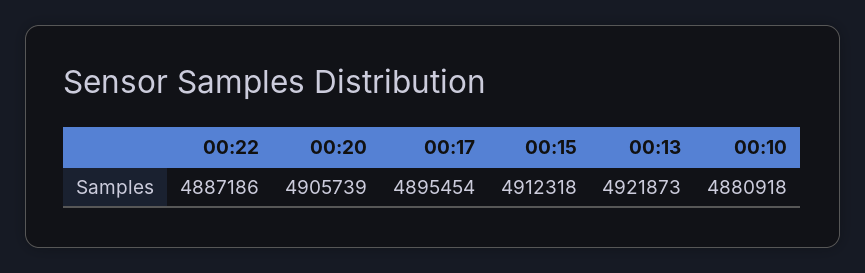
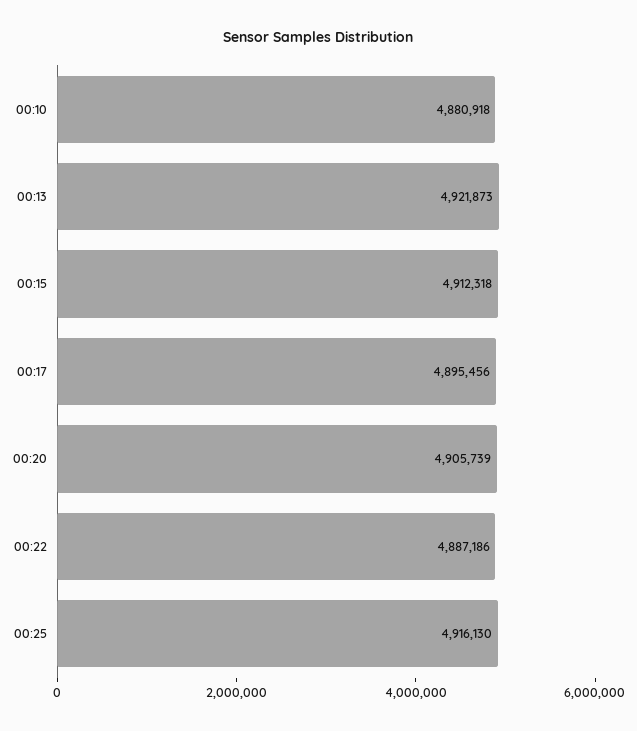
00:17: 4895454 -> 4895456
00:25: none -> 4916130

